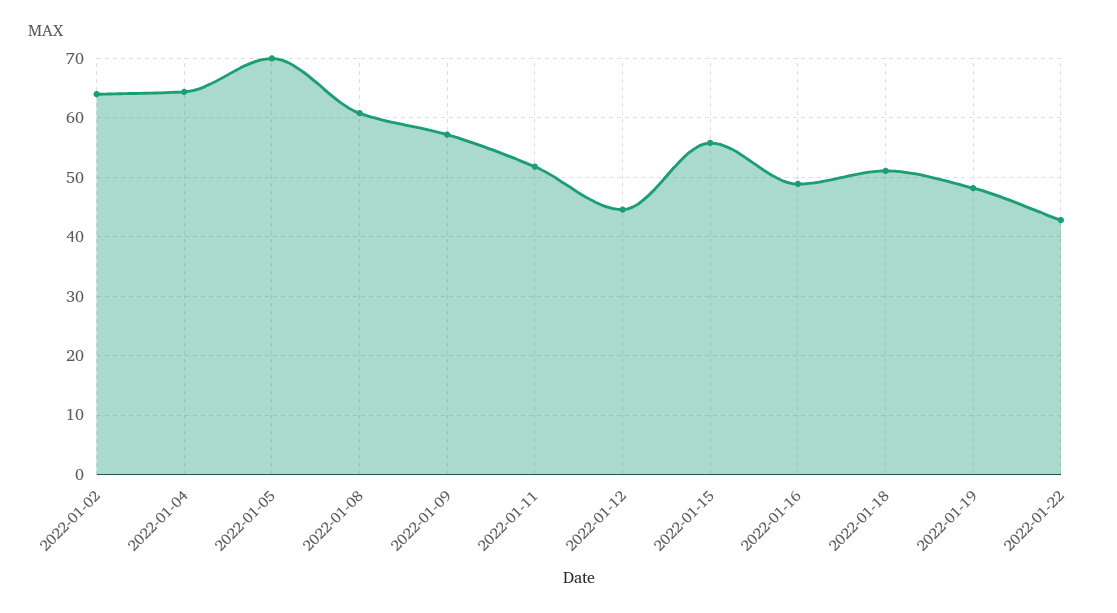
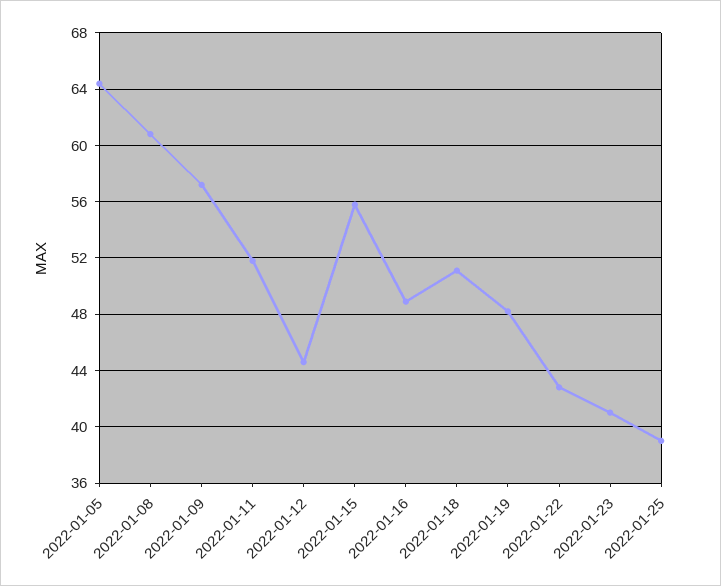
2022-01-02: 64 -> none
2022-01-04: 64 -> none
2022-01-05: 70 -> 64.5
2022-01-23: none -> 41
2022-01-25: none -> 39

